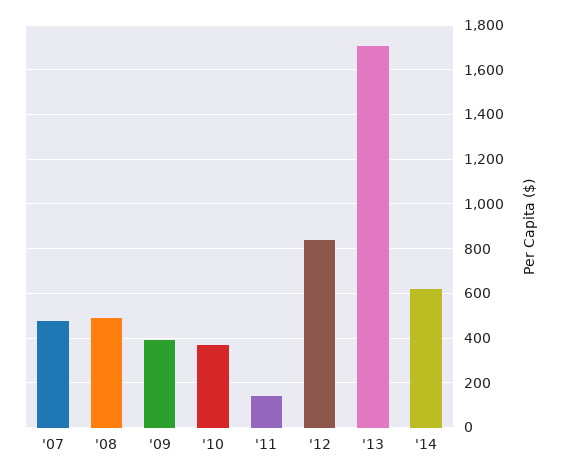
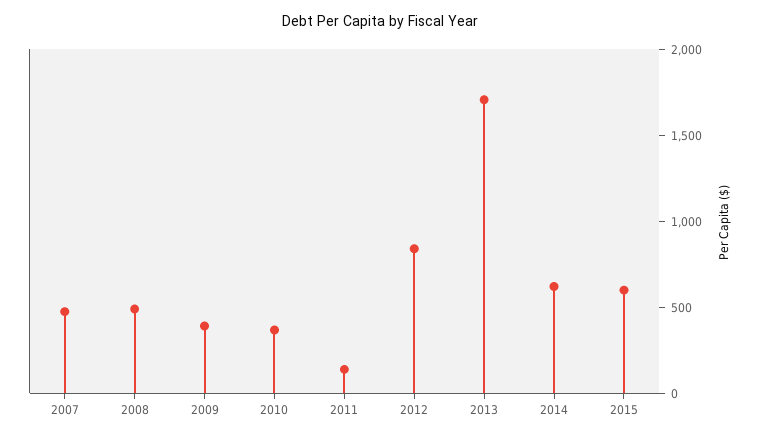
2015: none -> 600

